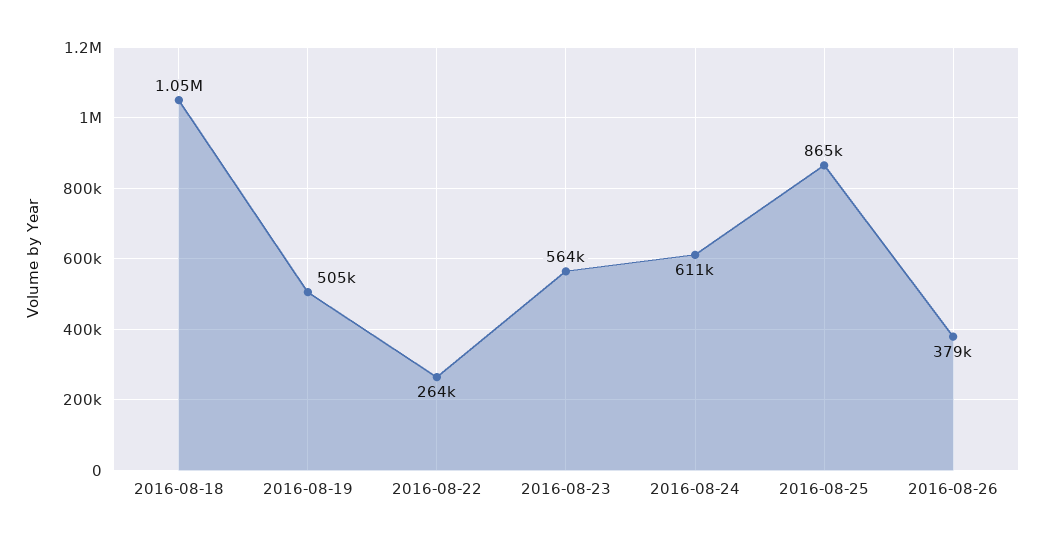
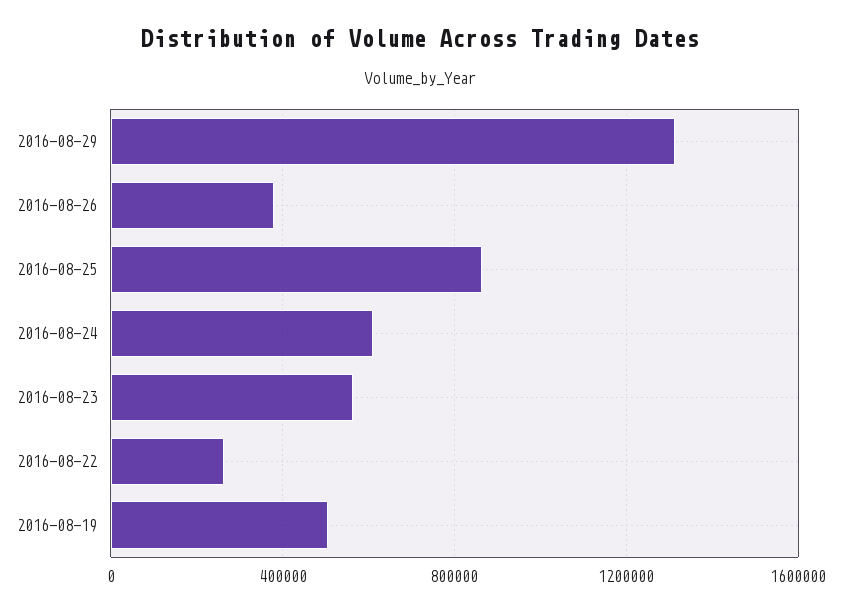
2016-08-18: 1050000 -> none
2016-08-29: none -> 1300000

